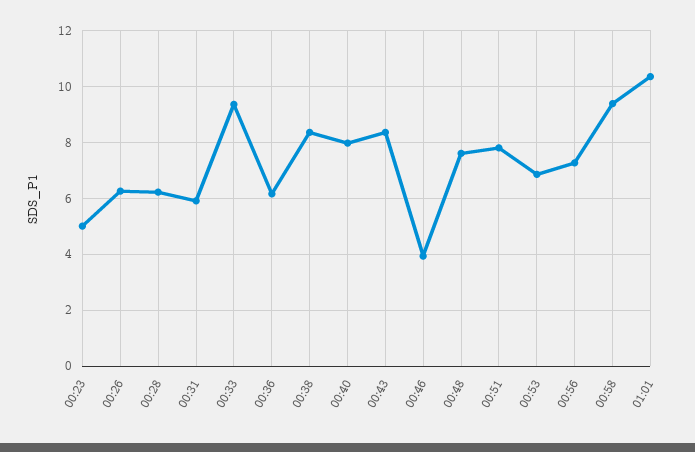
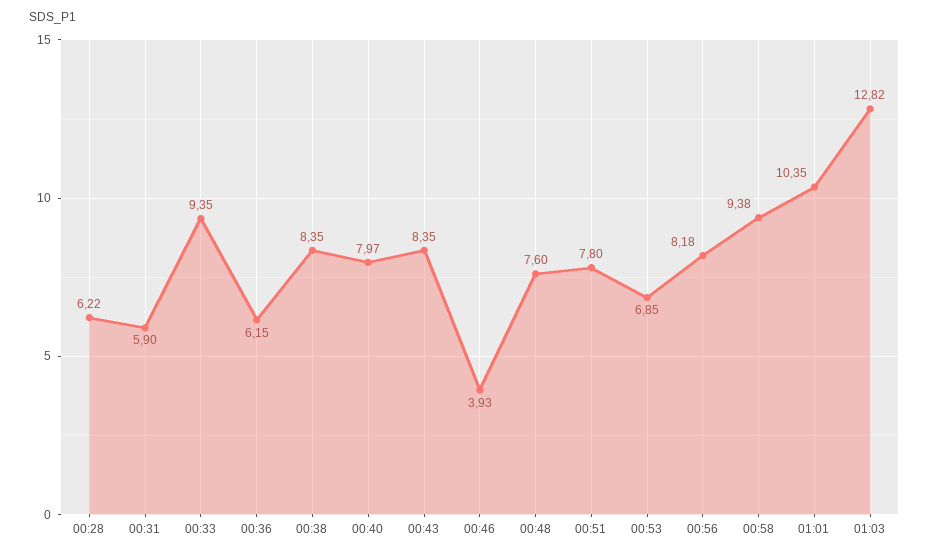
00:23: 5 -> none
00:26: 6.25 -> none
00:56: 7.25 -> 8.18
01:03: none -> 12.82

